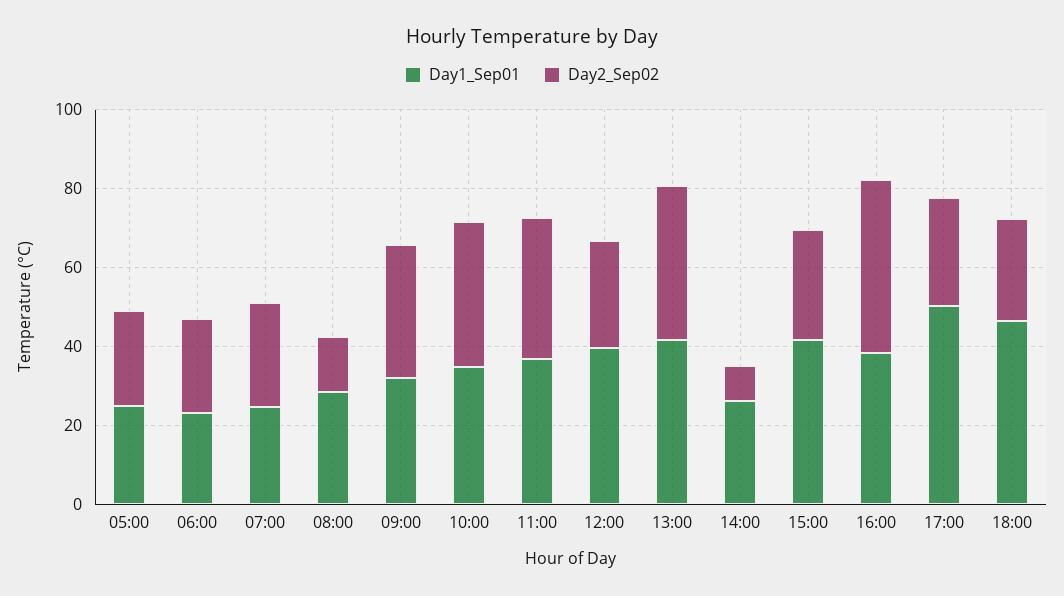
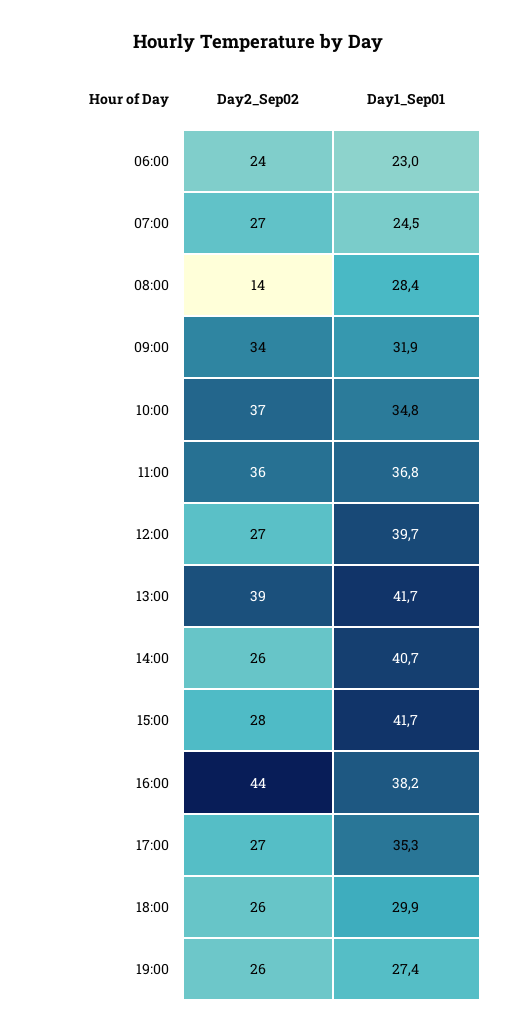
Day1_Sep01, 05:00: 25 -> none
Day2_Sep02, 05:00: 25 -> none
Day1_Sep01, 14:00: 25 -> 40.7
Day2_Sep02, 14:00: 10 -> 26
Day1_Sep01, 17:00: 50 -> 35.3
Day1_Sep01, 18:00: 45 -> 29.9
Day2_Sep02, 19:00: none -> 26
Day1_Sep01, 19:00: none -> 27.4

